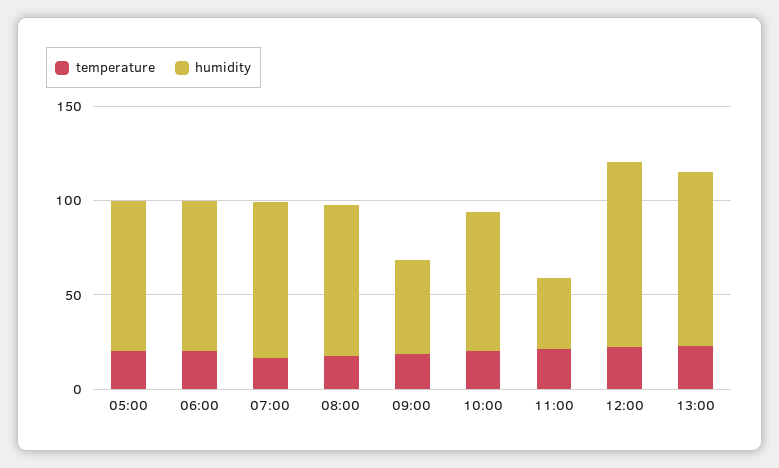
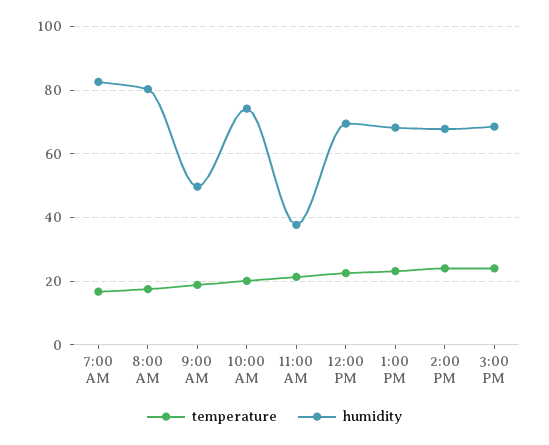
temperature, 05:00: 20 -> none
humidity, 05:00: 80 -> none
temperature, 06:00: 20 -> none
humidity, 06:00: 80 -> none
humidity, 12:00: 100 -> 70
humidity, 13:00: 90 -> 68
temperature, 2:00 PM: none -> 24
humidity, 2:00 PM: none -> 68
temperature, 3:00 PM: none -> 24
humidity, 3:00 PM: none -> 68

